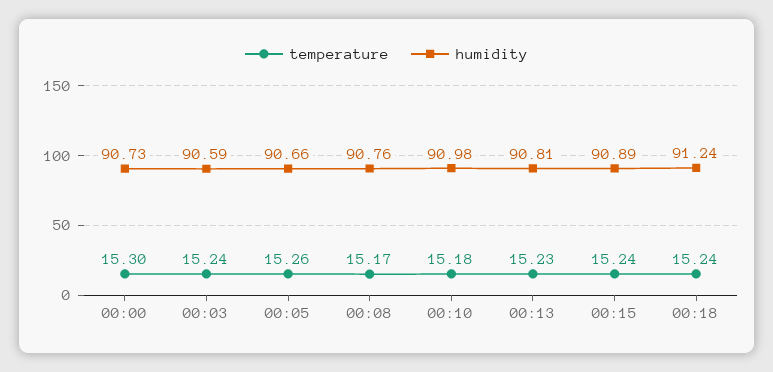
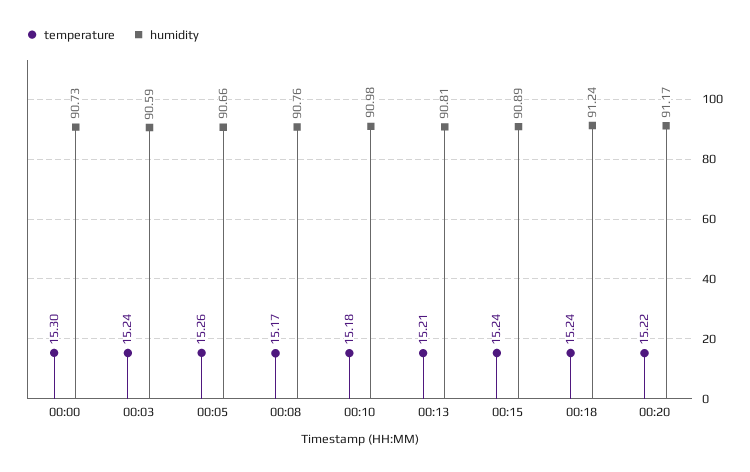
temperature, 00:13: 15.23 -> 15.21
temperature, 00:20: none -> 15.22
humidity, 00:20: none -> 91.17

